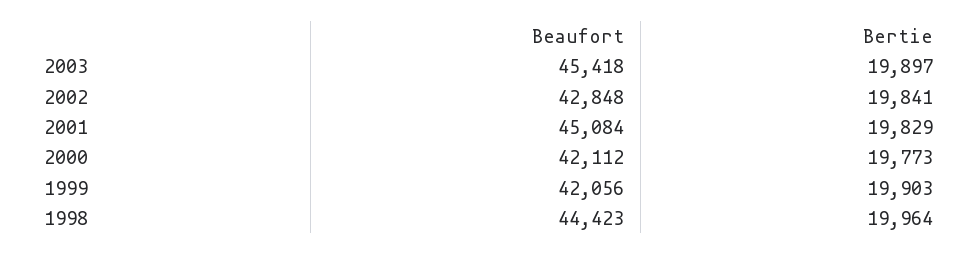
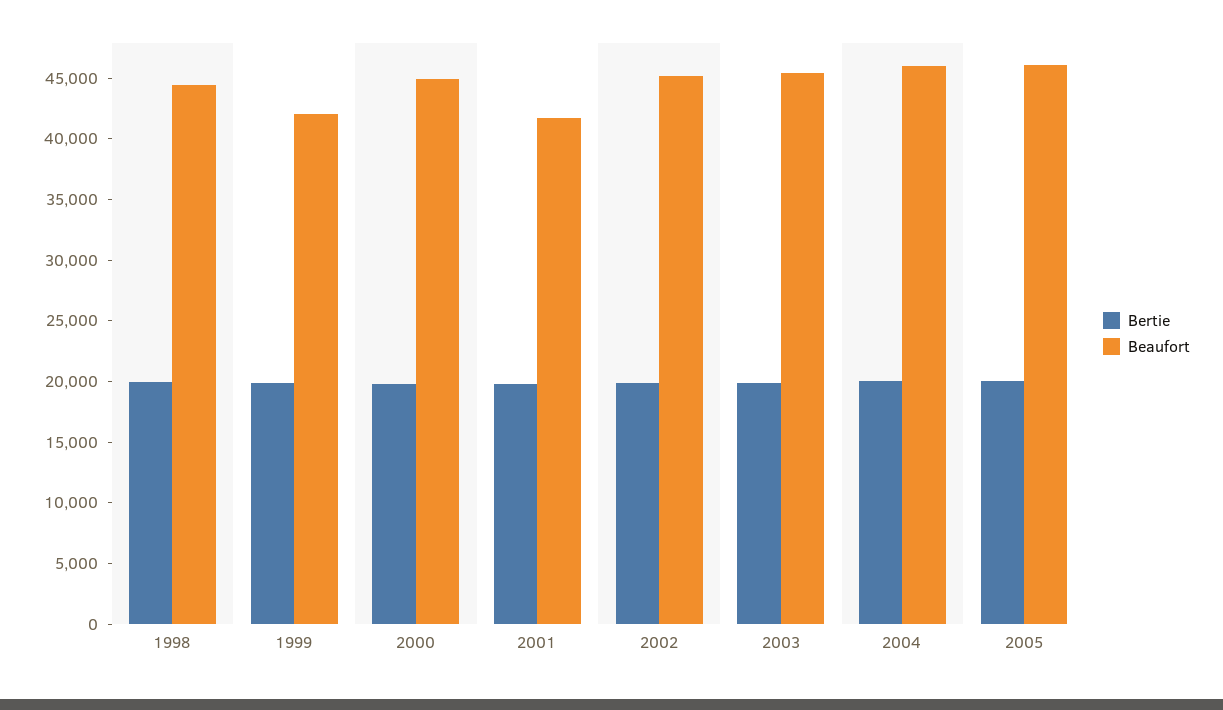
Beaufort, 2002: 42848 -> 45000
Beaufort, 2001: 45084 -> 42000
Beaufort, 2000: 42112 -> 45000
Bertie, 2004: none -> 20000
Beaufort, 2004: none -> 46000
Bertie, 2005: none -> 20000
Beaufort, 2005: none -> 46000

